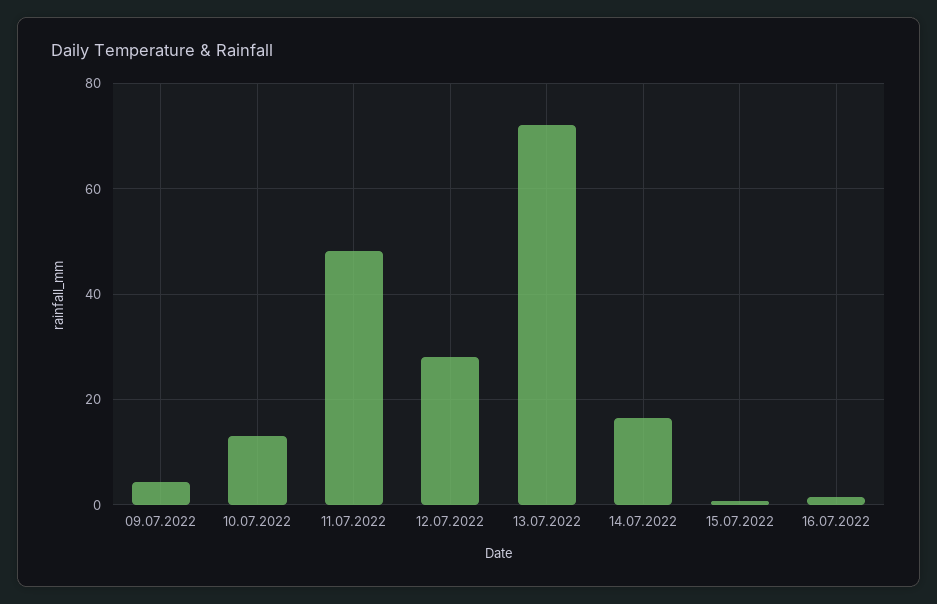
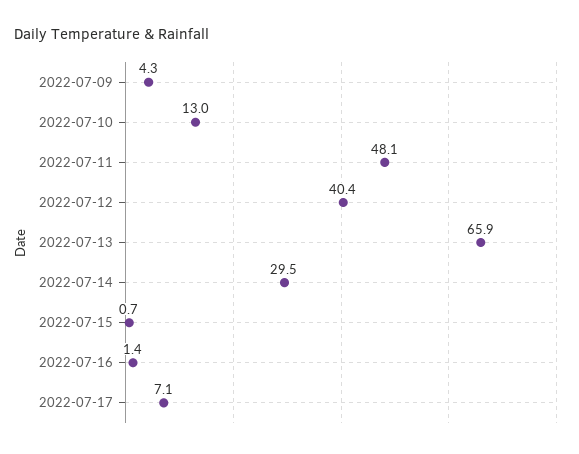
12.07.2022: 28 -> 40.4
13.07.2022: 72 -> 65.9
14.07.2022: 16 -> 29.5
2022-07-17: none -> 7.1

